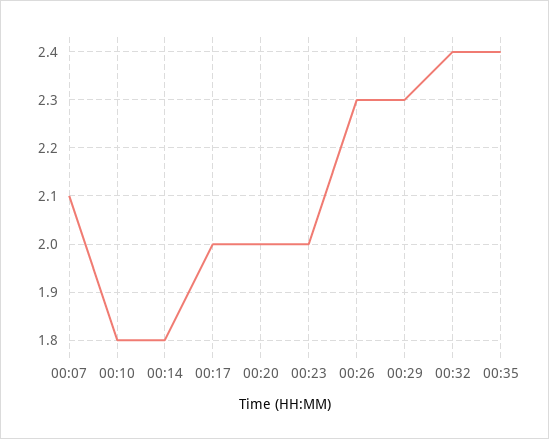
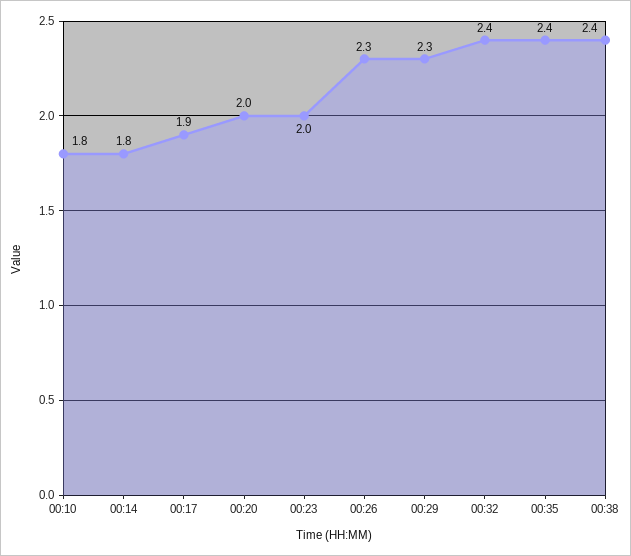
00:07: 2.1 -> none
00:17: 2 -> 1.9
00:38: none -> 2.4

